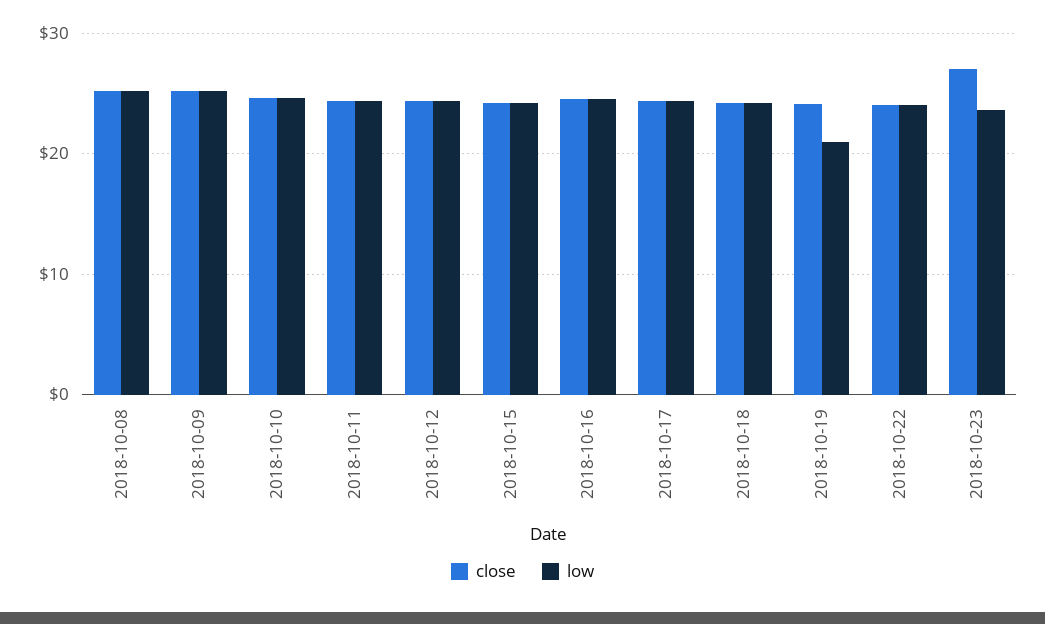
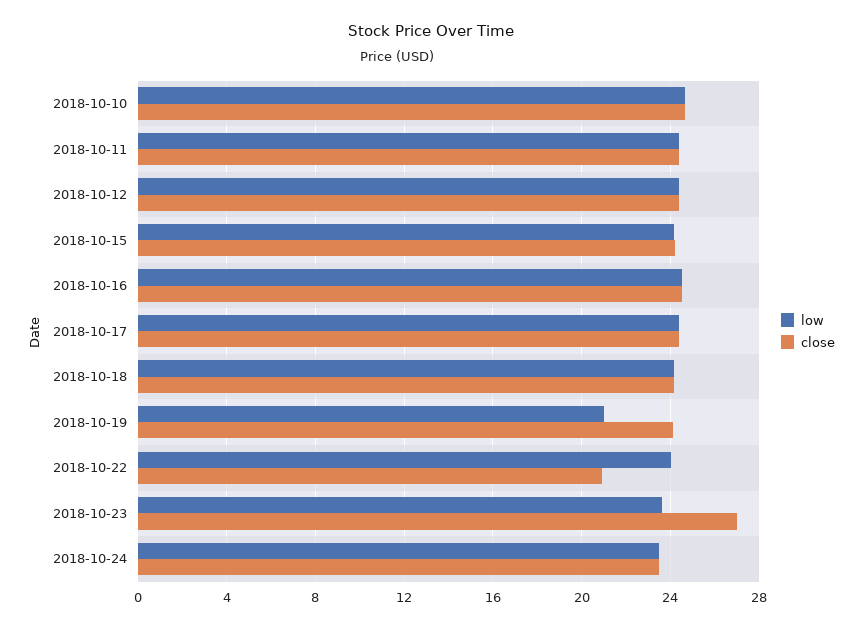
close, 2018-10-08: 25 -> none
low, 2018-10-08: 25 -> none
close, 2018-10-09: 25 -> none
low, 2018-10-09: 25 -> none
close, 2018-10-22: 24 -> 21
low, 2018-10-24: none -> 23.5
close, 2018-10-24: none -> 23.5

